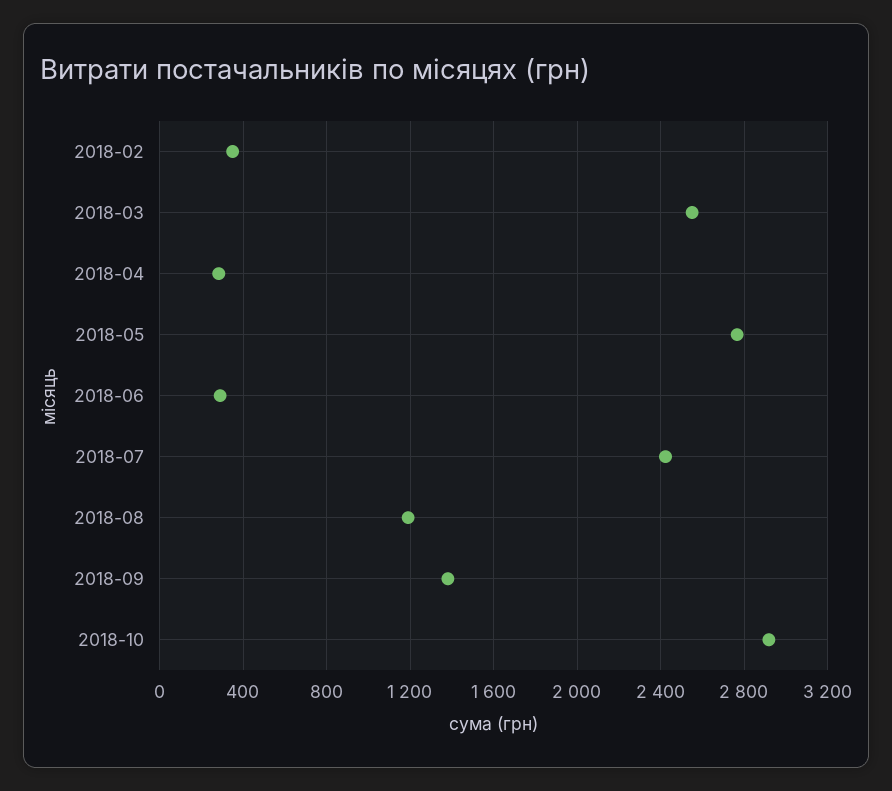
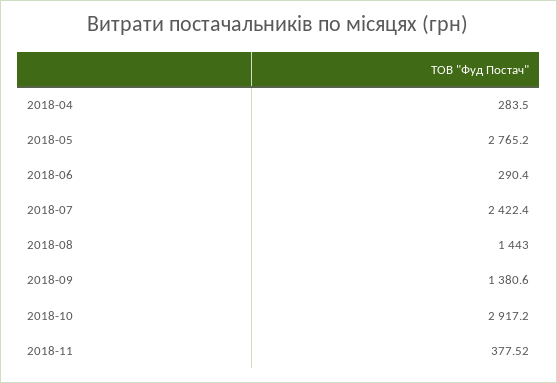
2018-02: 350 -> none
2018-03: 2550 -> none
2018-08: 1200 -> 1443
2018-11: none -> 377.52

